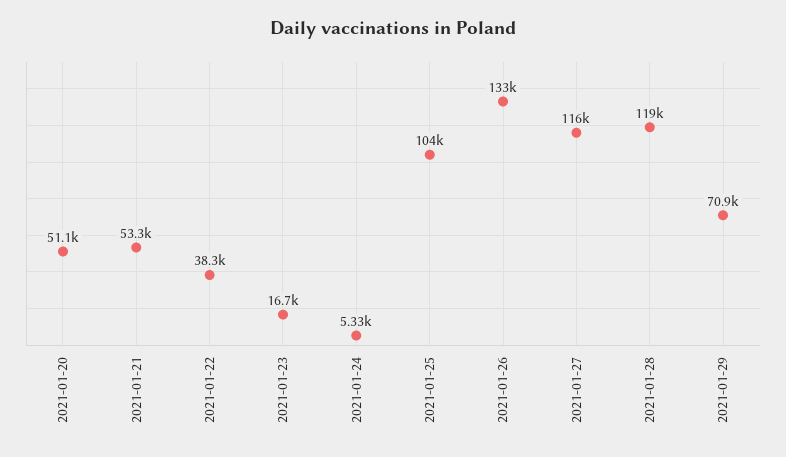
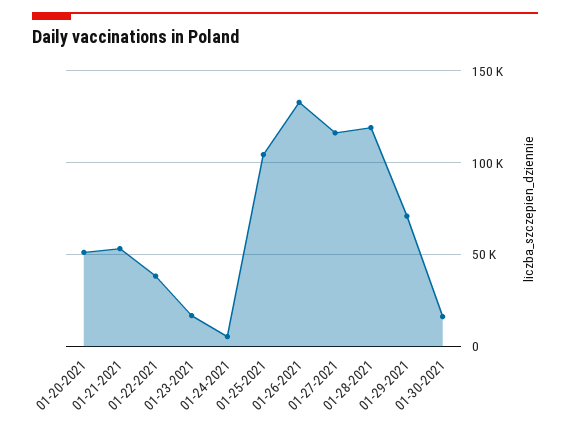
01-30-2021: none -> 15000

